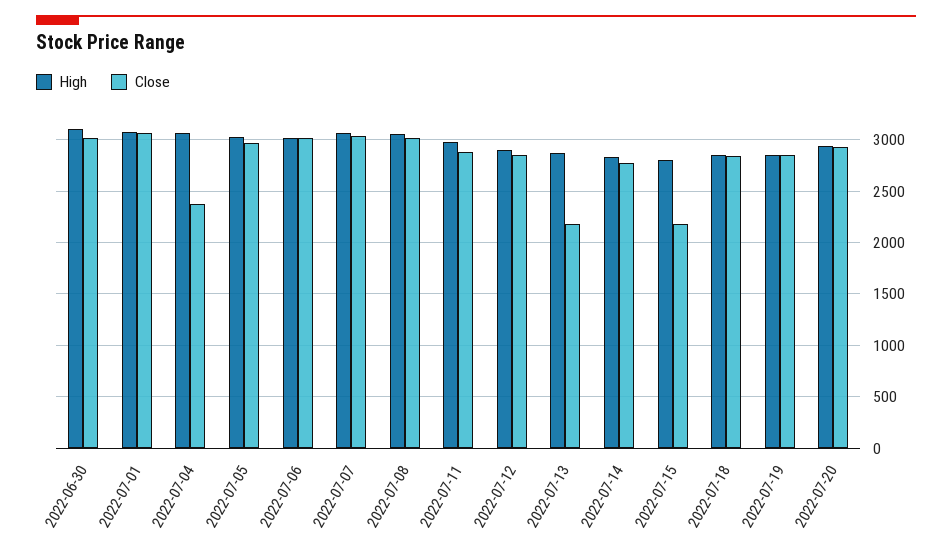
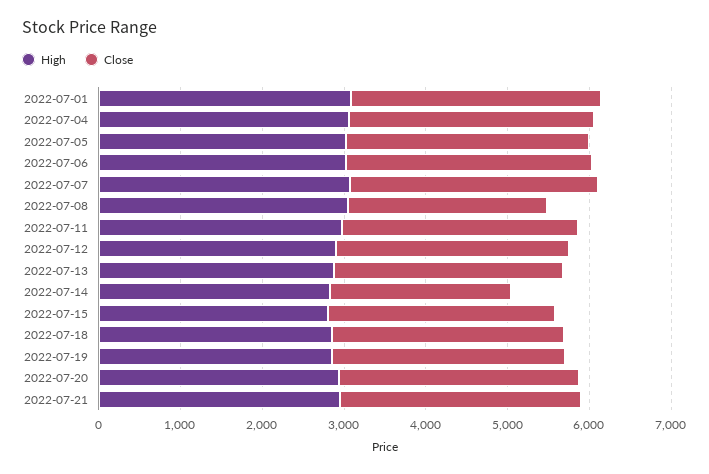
High, 2022-06-30: 3100 -> none
Close, 2022-06-30: 3000 -> none
Close, 2022-07-04: 2400 -> 3000
Close, 2022-07-08: 3000 -> 2400
Close, 2022-07-13: 2200 -> 2800
Close, 2022-07-14: 2800 -> 2200
Close, 2022-07-15: 2200 -> 2800
High, 2022-07-21: none -> 3000
Close, 2022-07-21: none -> 3000

